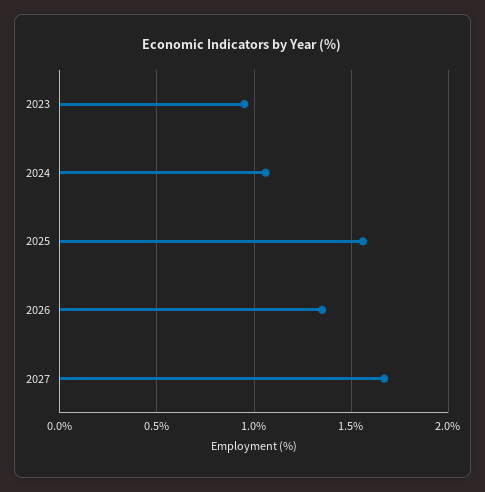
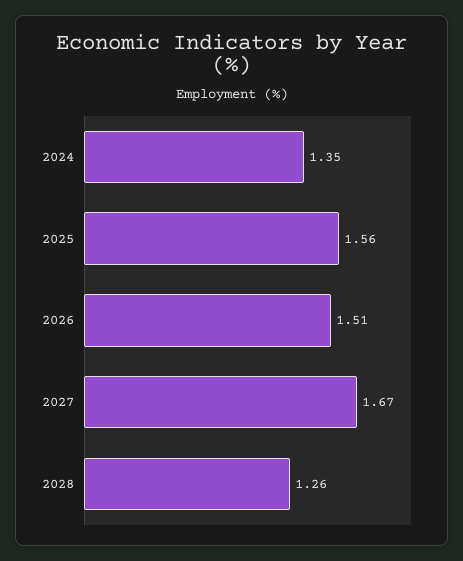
2023: 0.95 -> none
2024: 1.05 -> 1.35
2026: 1.35 -> 1.51
2028: none -> 1.26

